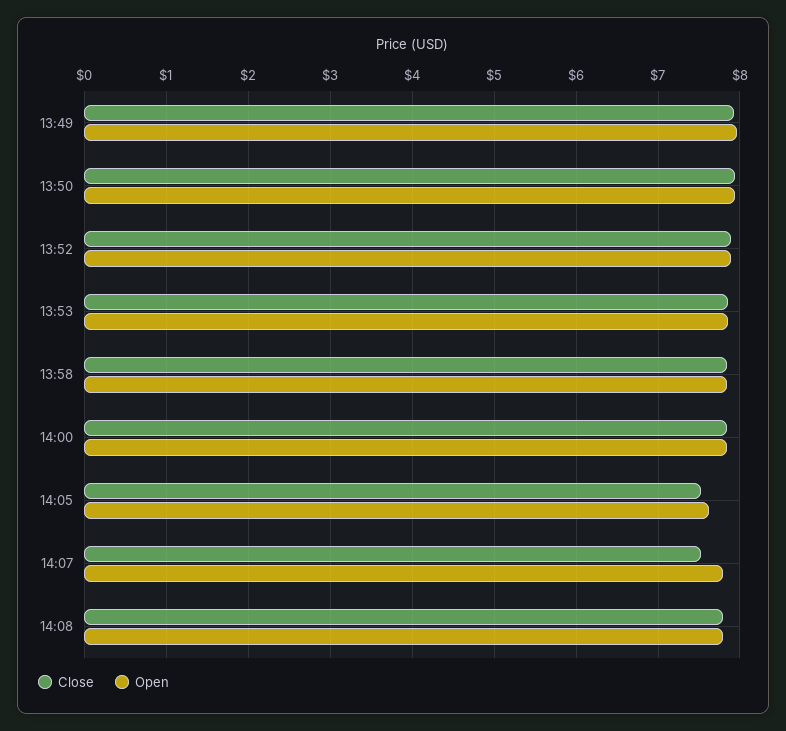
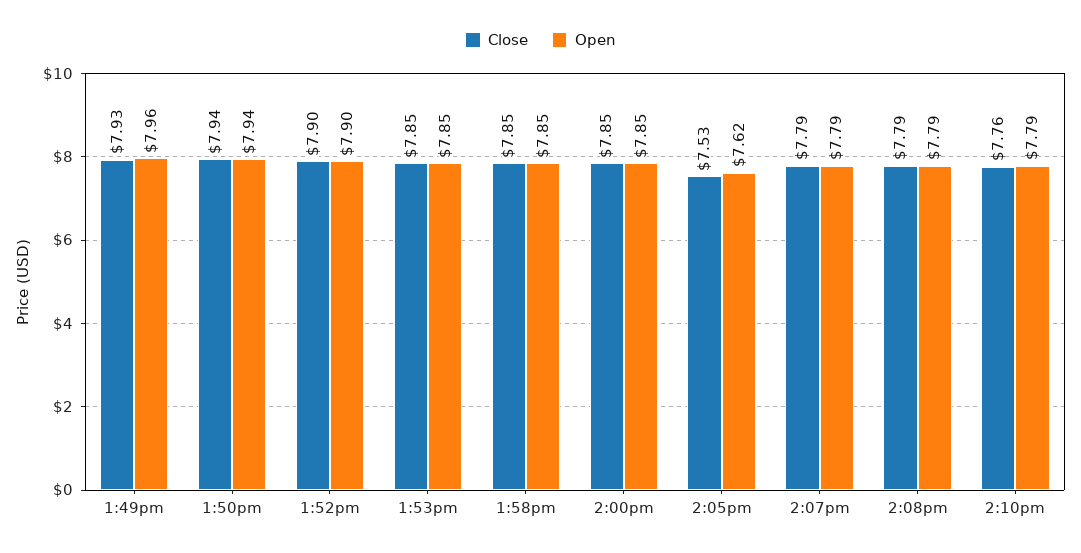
Close, 14:07: 7.5 -> 7.79
Close, 2:10pm: none -> 7.76
Open, 2:10pm: none -> 7.79

